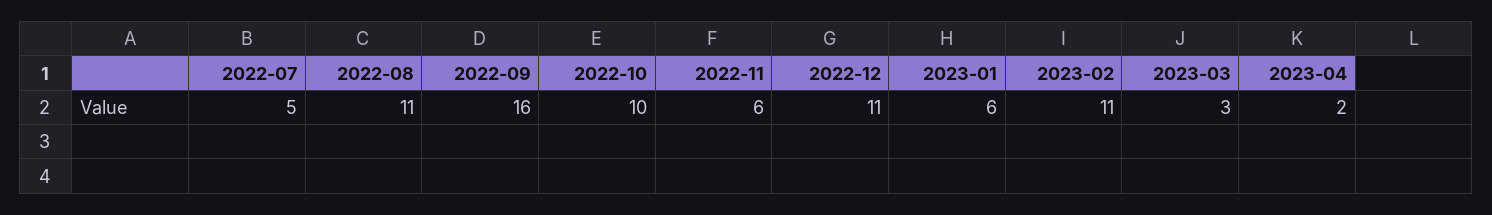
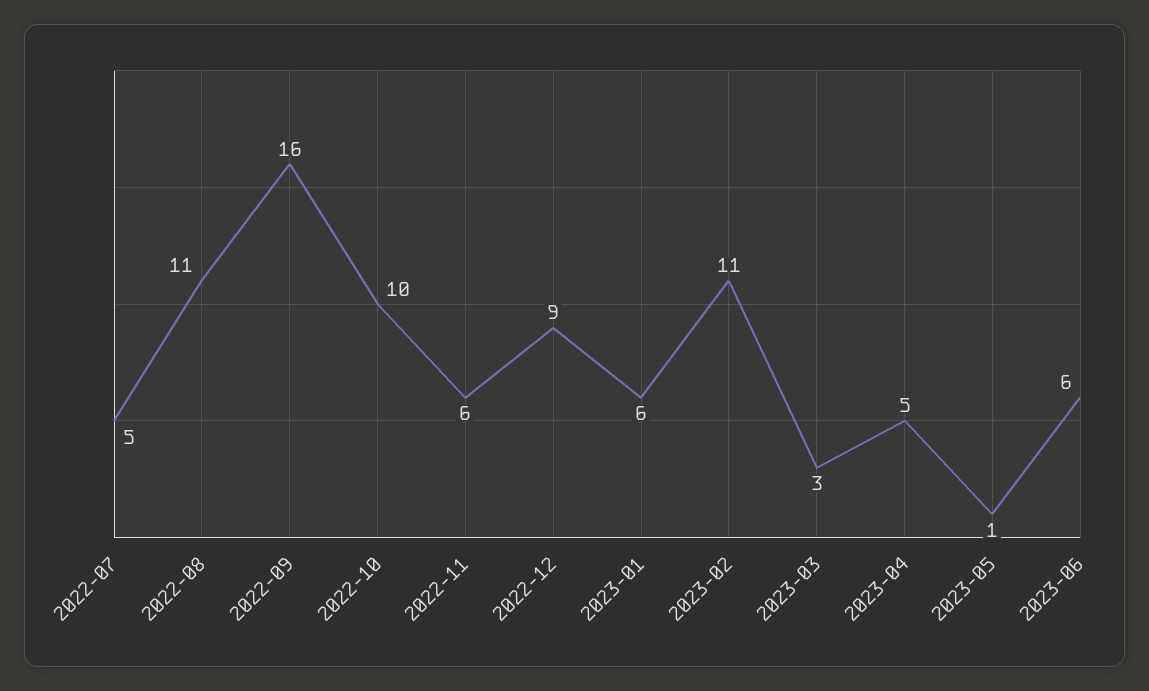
2022-12: 11 -> 9
2023-04: 2 -> 5
2023-05: none -> 1
2023-06: none -> 6

